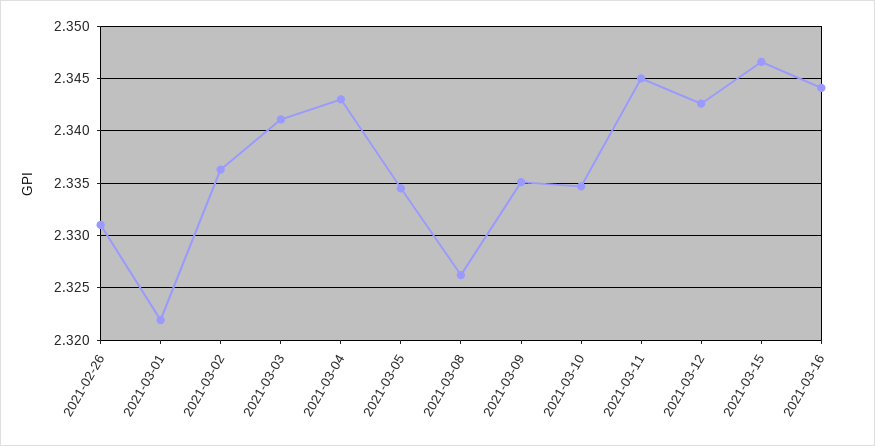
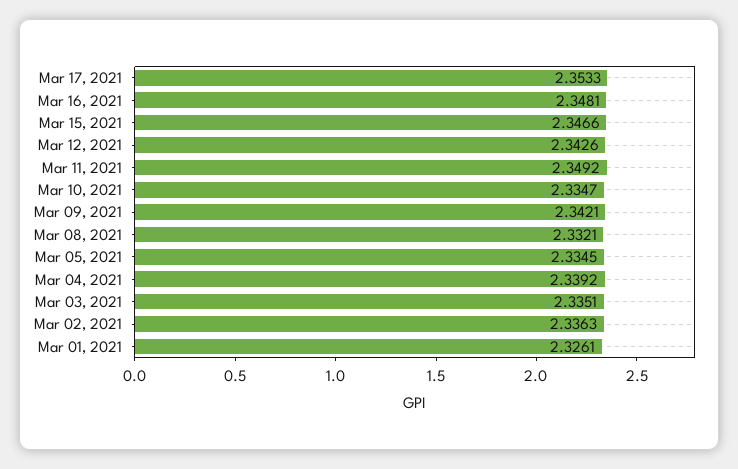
2021-02-26: 2.331 -> none
2021-03-01: 2.322 -> 2.3261
2021-03-03: 2.341 -> 2.3351
2021-03-04: 2.343 -> 2.3392
2021-03-08: 2.326 -> 2.3321
2021-03-09: 2.335 -> 2.3421
2021-03-11: 2.345 -> 2.3492
2021-03-16: 2.344 -> 2.3481
Mar 17, 2021: none -> 2.3533

